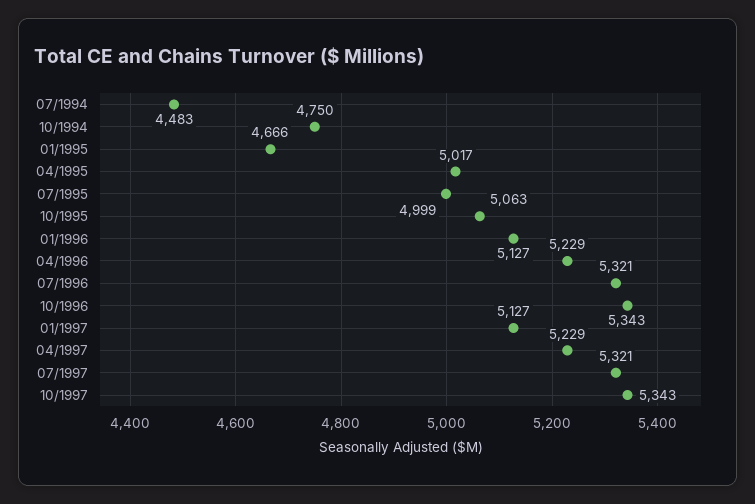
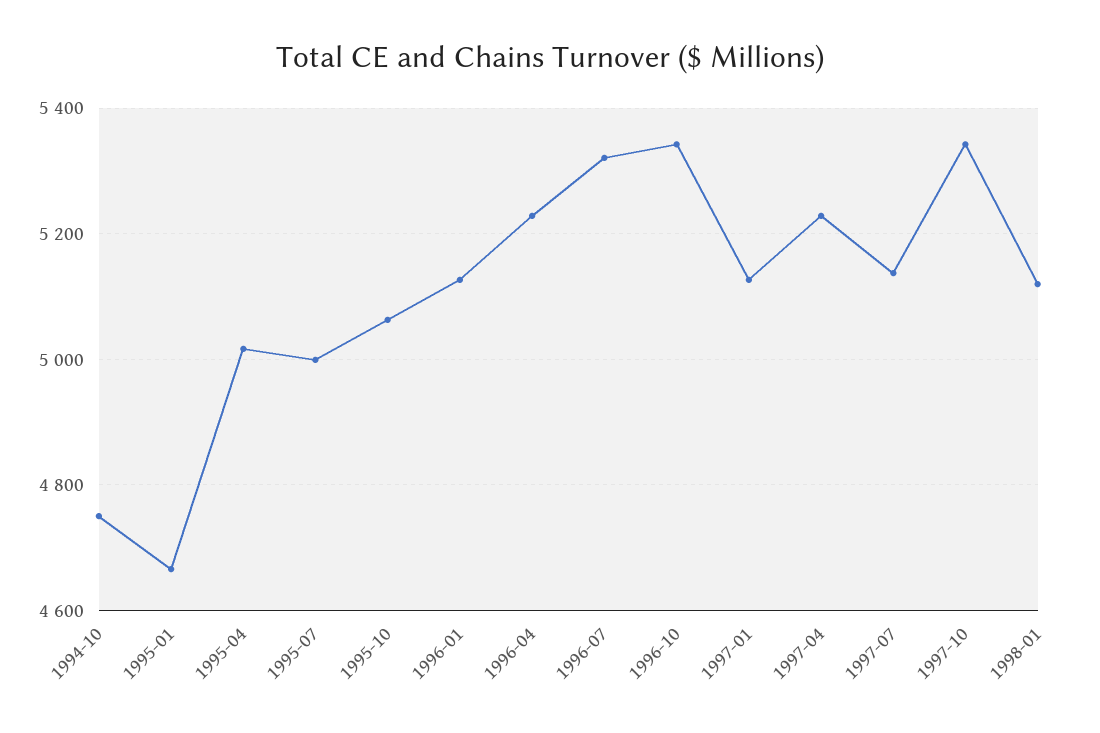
07/1994: 4483 -> none
07/1997: 5321 -> 5140
1998-01: none -> 5120

